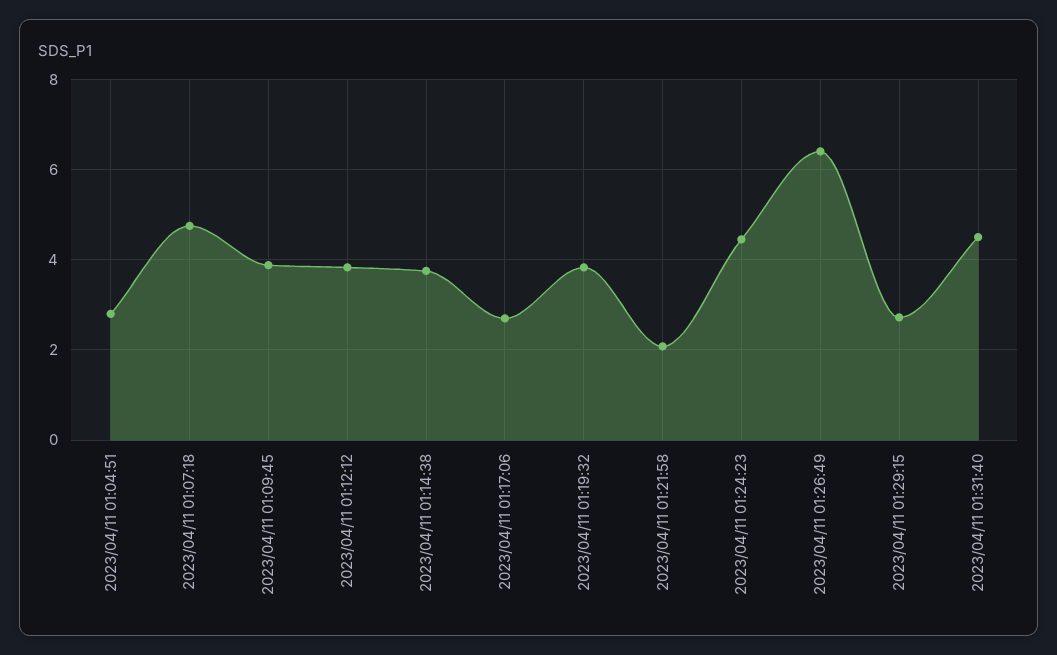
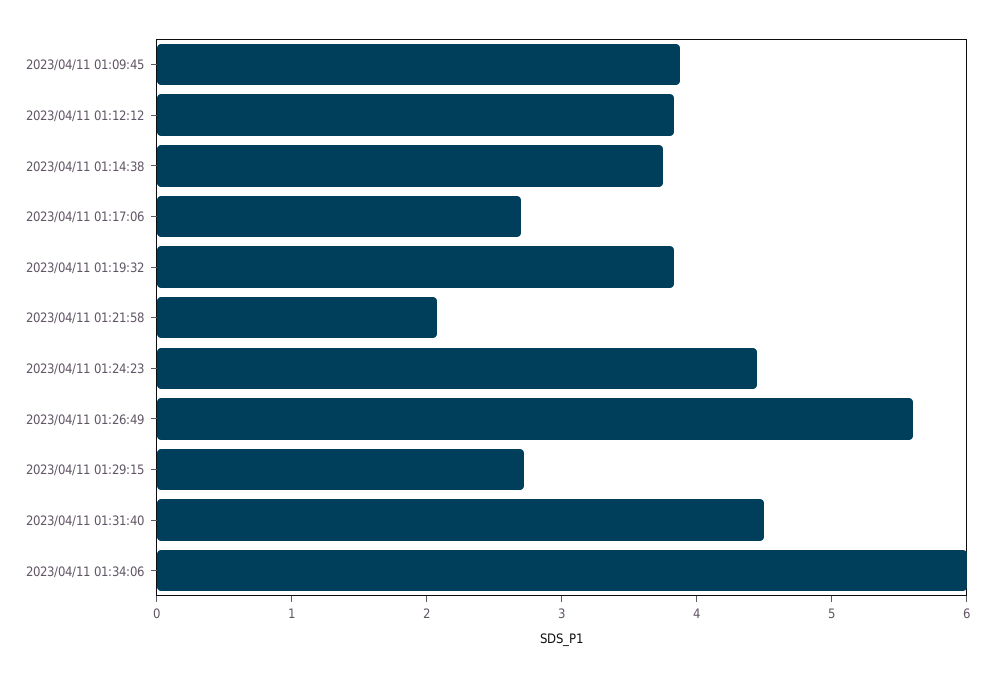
2023/04/11 01:04:51: 2.8 -> none
2023/04/11 01:07:18: 4.8 -> none
2023/04/11 01:26:49: 6.4 -> 5.6
2023/04/11 01:34:06: none -> 6

